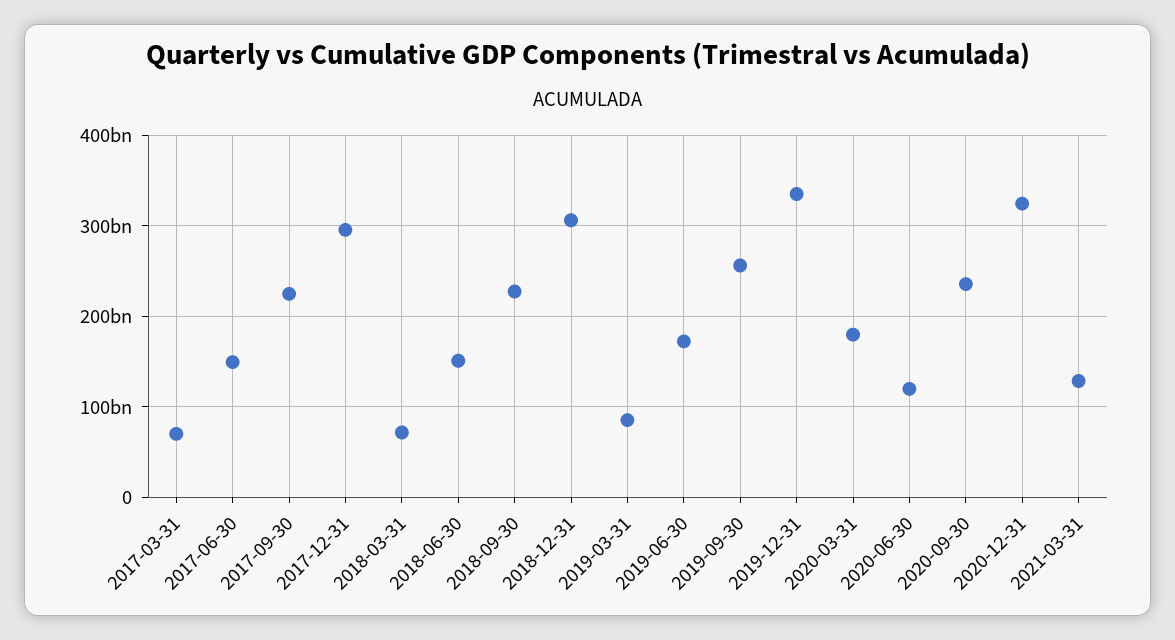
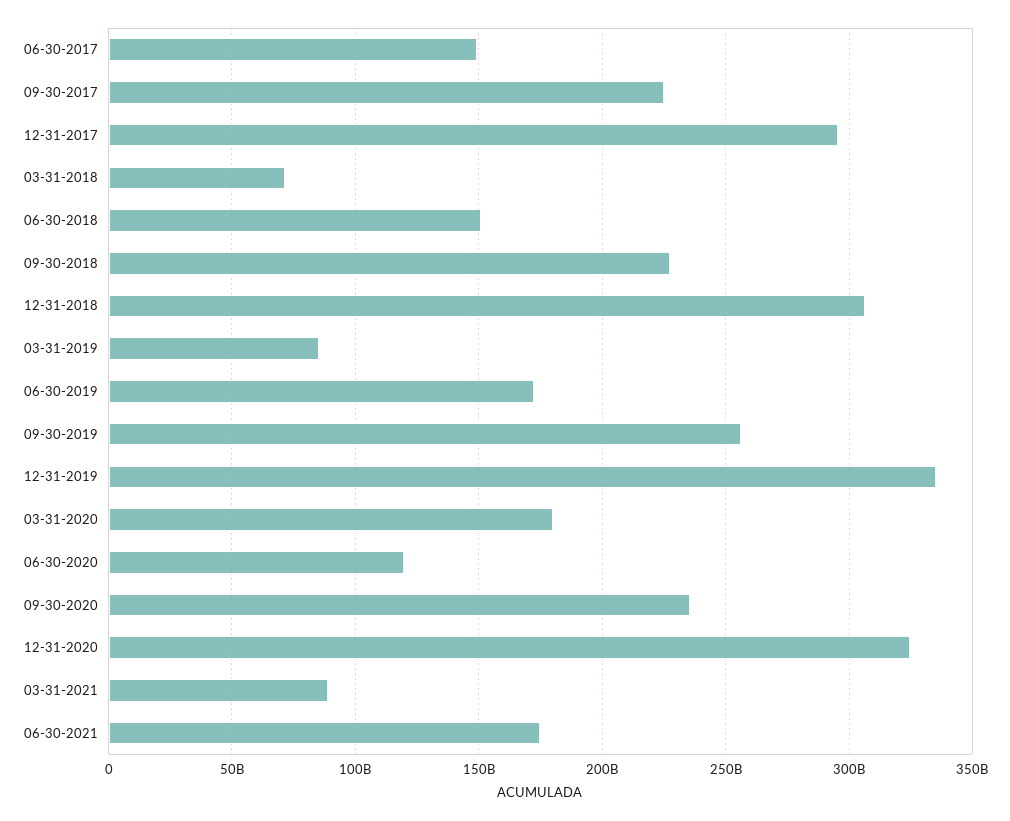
2017-03-31: 70000000000 -> none
2021-03-31: 130000000000 -> 90000000000
06-30-2021: none -> 175000000000

